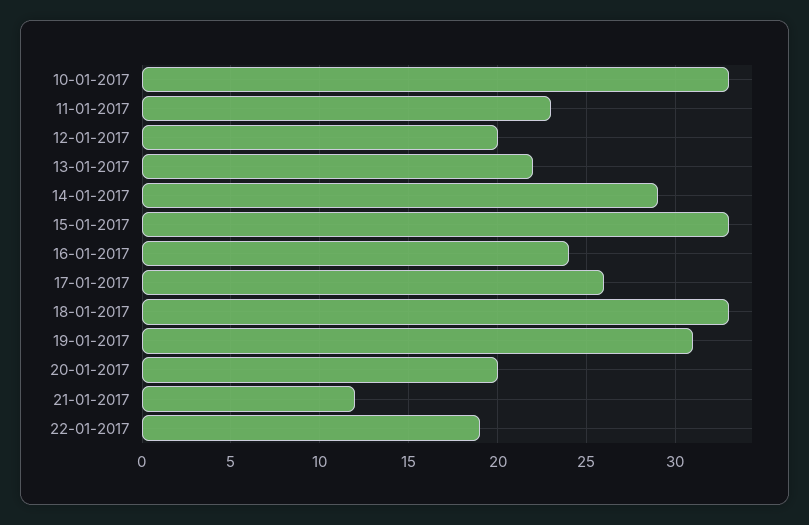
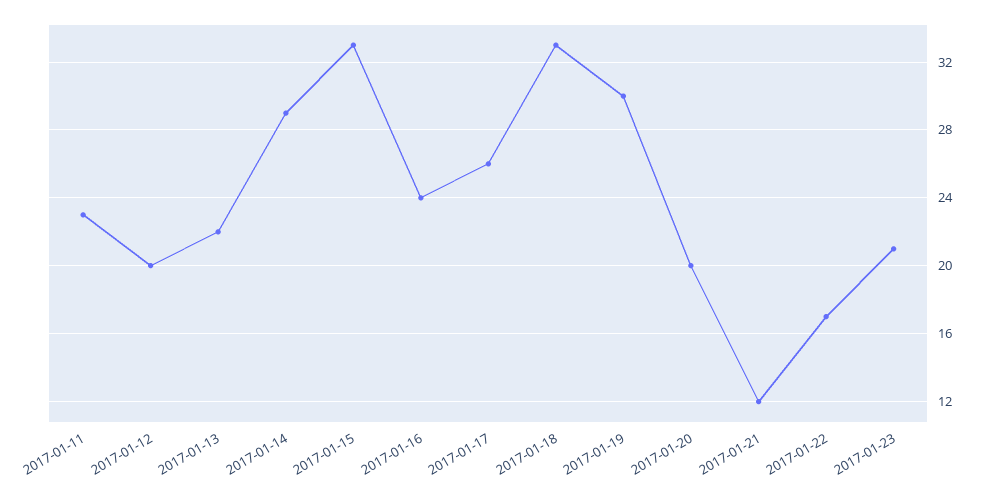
10-01-2017: 33 -> none
19-01-2017: 31 -> 30
22-01-2017: 19 -> 17
2017-01-23: none -> 21

